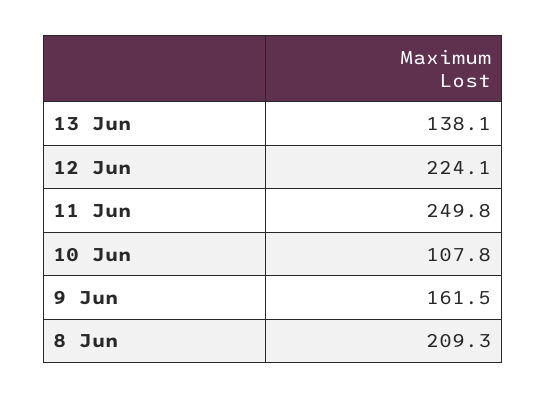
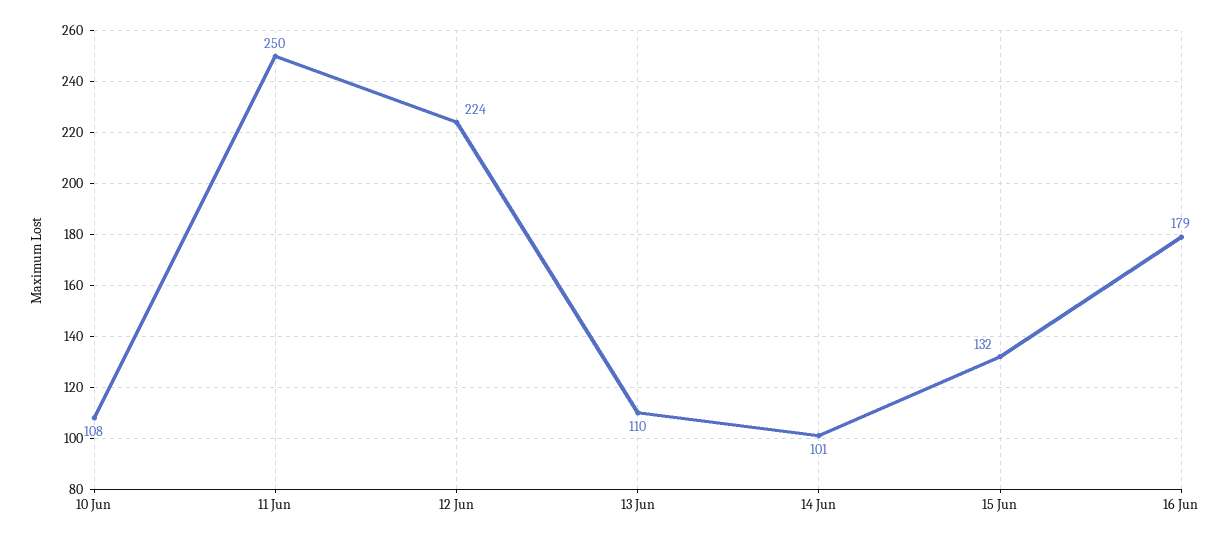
13 Jun: 138.1 -> 110
9 Jun: 161.5 -> none
8 Jun: 209.3 -> none
14 Jun: none -> 101
15 Jun: none -> 132
16 Jun: none -> 179

